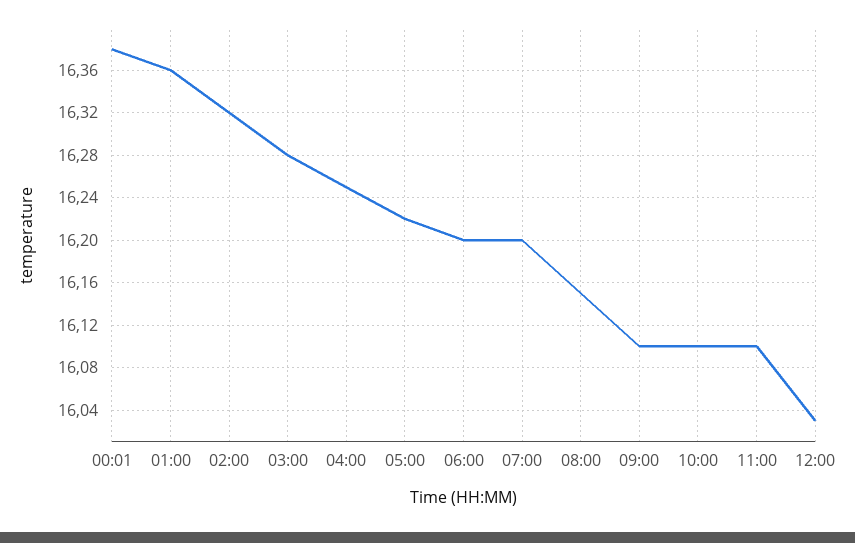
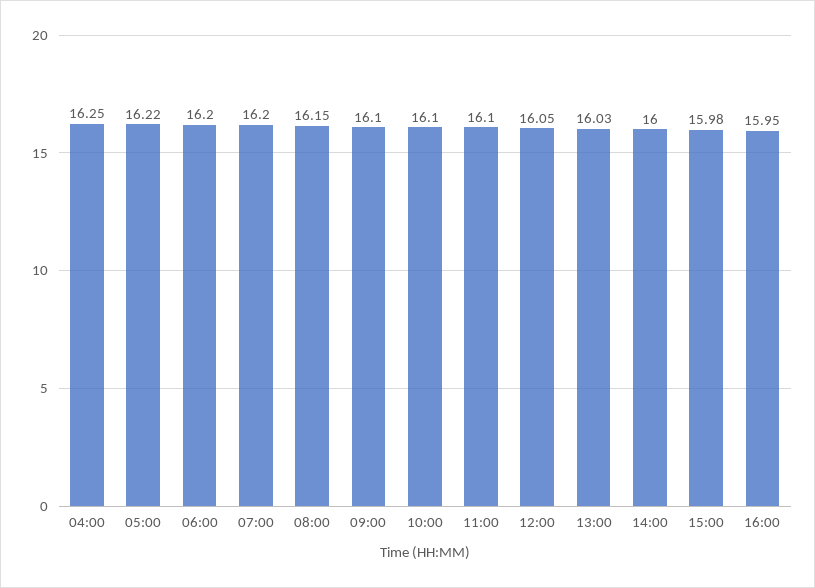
00:01: 16.38 -> none
01:00: 16.36 -> none
02:00: 16.32 -> none
03:00: 16.28 -> none
12:00: 16.03 -> 16.05
13:00: none -> 16.03
14:00: none -> 16
15:00: none -> 15.98
16:00: none -> 15.95

